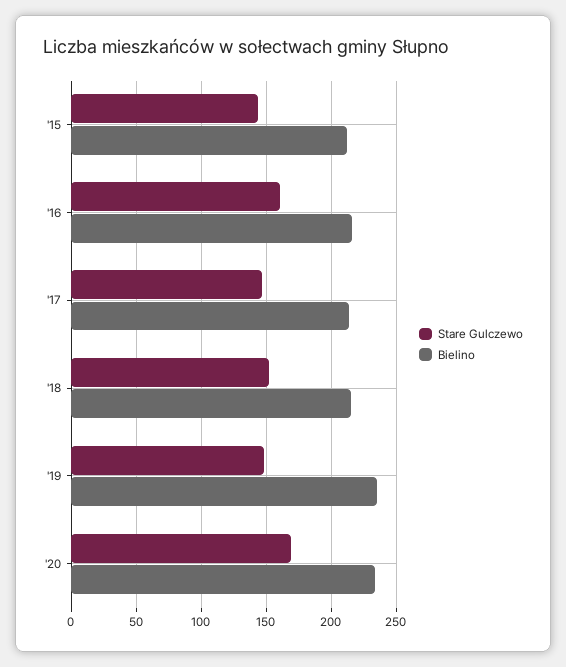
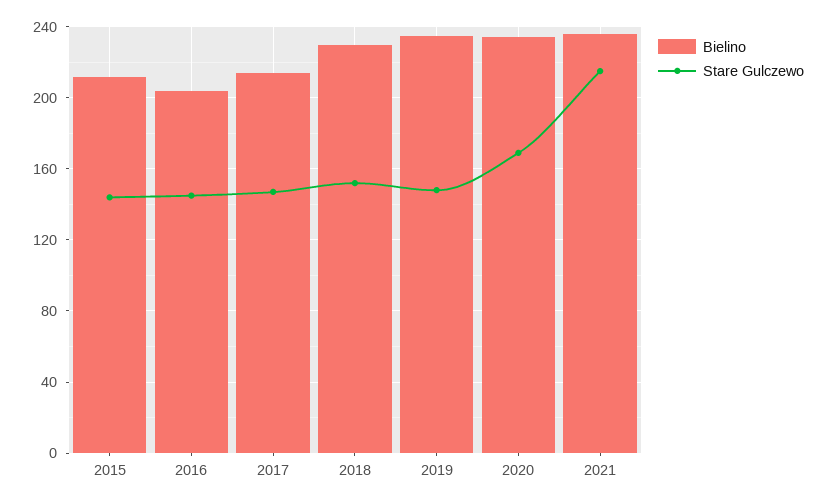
Stare Gulczewo, '16: 160 -> 145
Bielino, '16: 215 -> 205
Bielino, '18: 215 -> 230
Bielino, 2021: none -> 235
Stare Gulczewo, 2021: none -> 215

